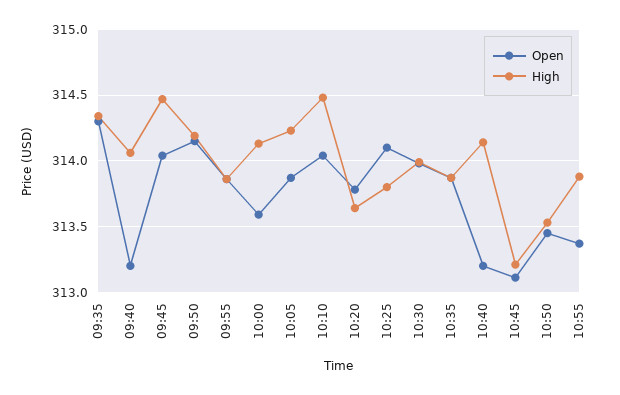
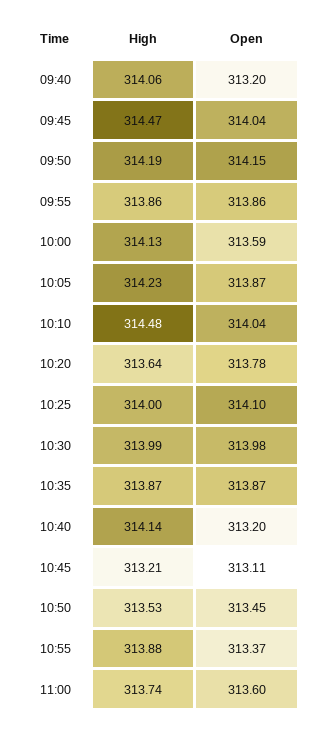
Open, 09:35: 314.3 -> none
High, 09:35: 314.35 -> none
High, 10:25: 313.8 -> 314
High, 11:00: none -> 313.74
Open, 11:00: none -> 313.6

